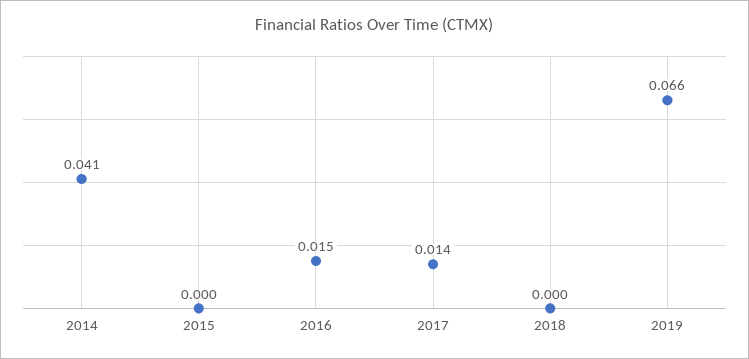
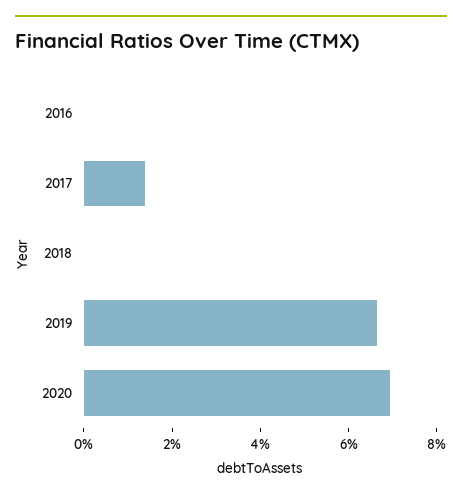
2014: 0.041 -> none
2015: 0 -> none
2016: 0.015 -> 0
2020: none -> 0.07

